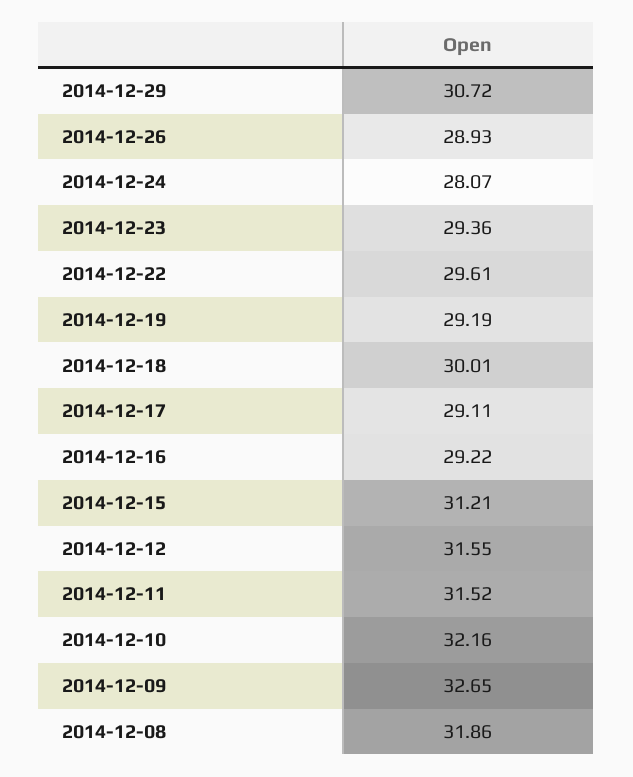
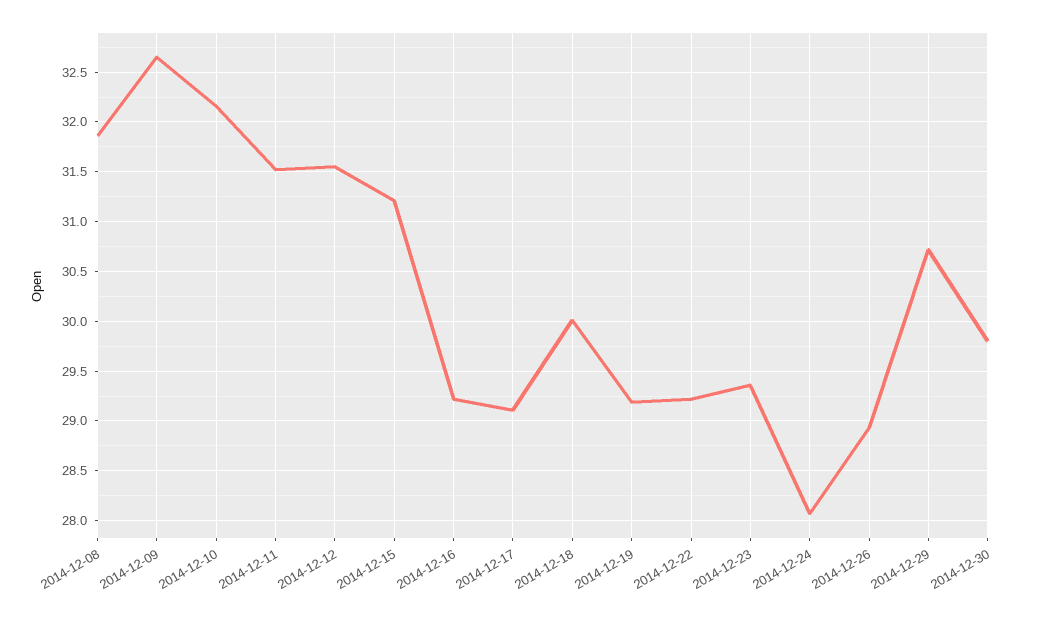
2014-12-22: 29.61 -> 29.2
2014-12-30: none -> 29.8

